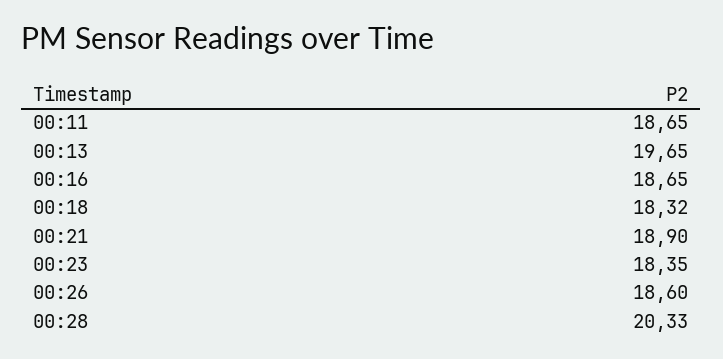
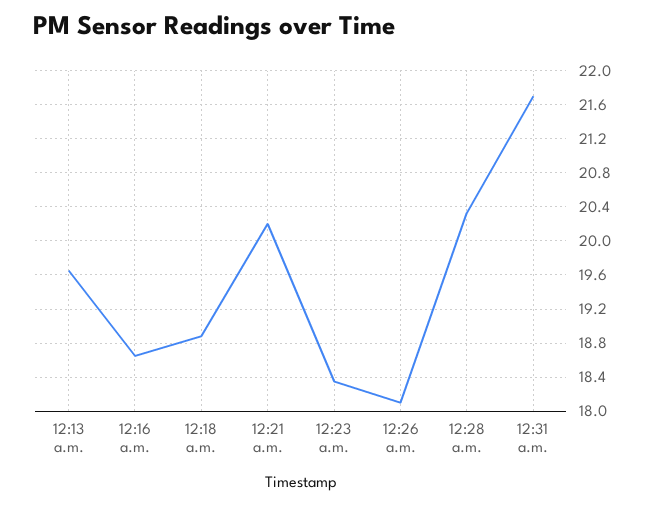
00:11: 18.65 -> none
00:18: 18.32 -> 18.9
00:21: 18.9 -> 20.2
00:26: 18.6 -> 18.1
12:31 a.m.: none -> 21.7

